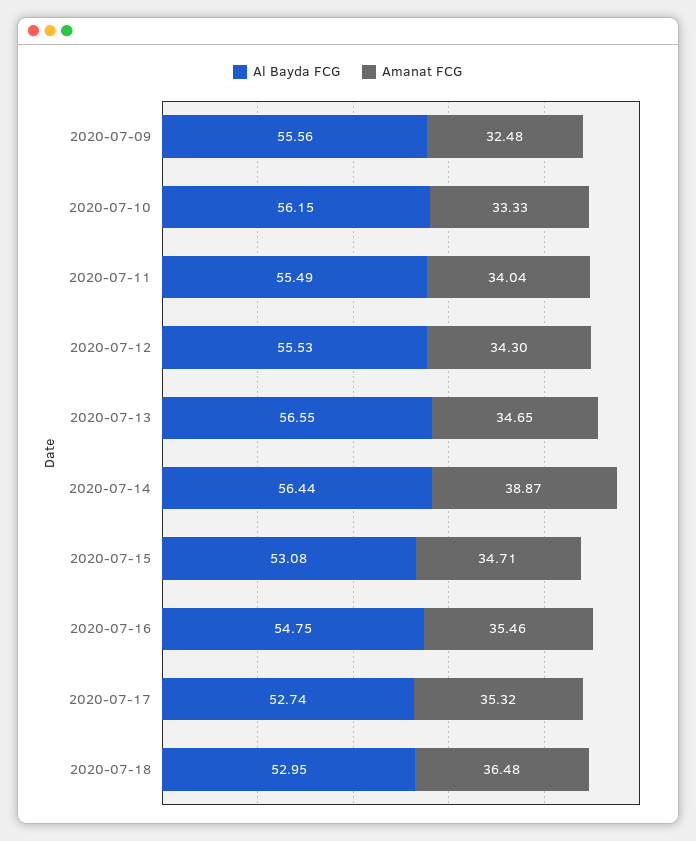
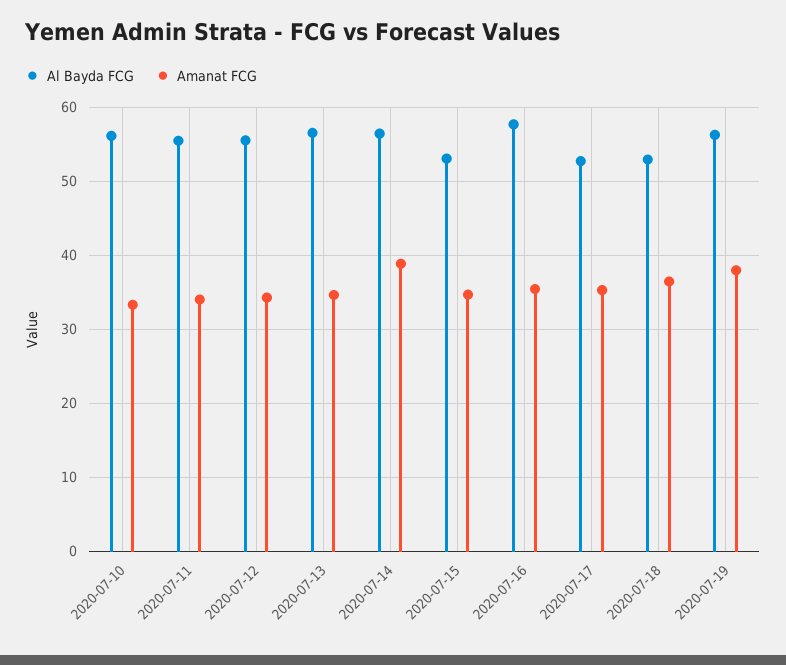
Al Bayda FCG, 2020-07-09: 55.56 -> none
Amanat FCG, 2020-07-09: 32.48 -> none
Al Bayda FCG, 2020-07-16: 54.75 -> 58
Al Bayda FCG, 2020-07-19: none -> 56
Amanat FCG, 2020-07-19: none -> 38

